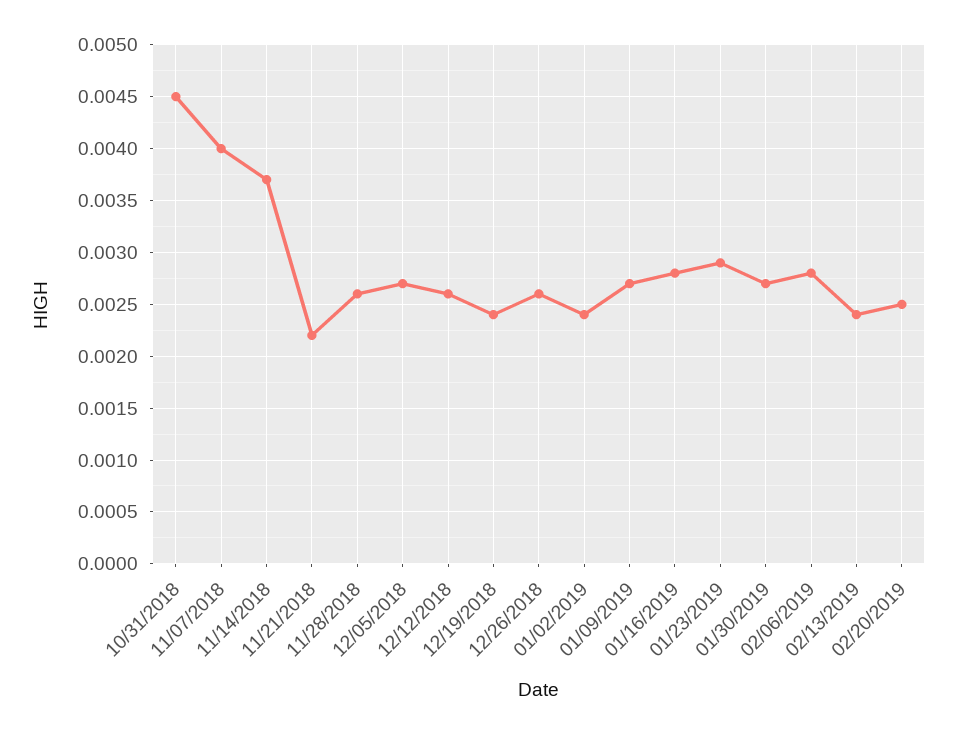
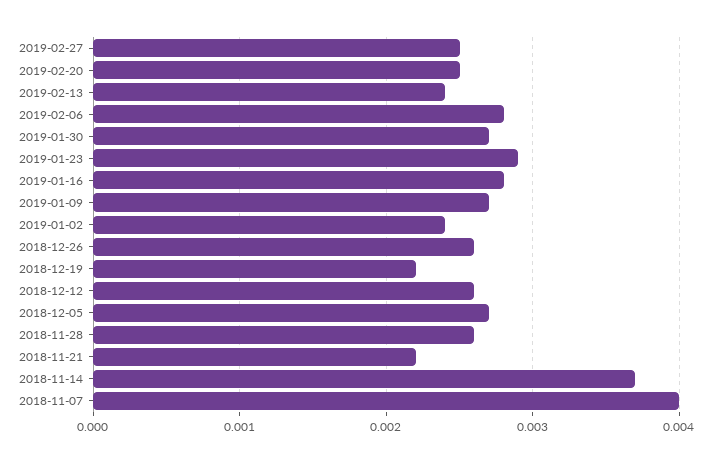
10/31/2018: 0.0045 -> none
12/19/2018: 0.0024 -> 0.0022
2019-02-27: none -> 0.0025

